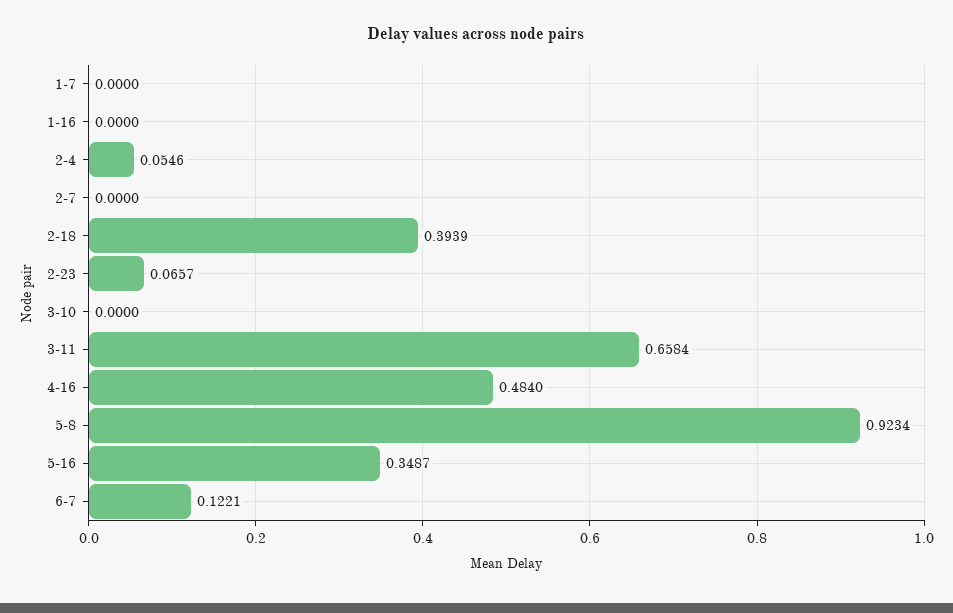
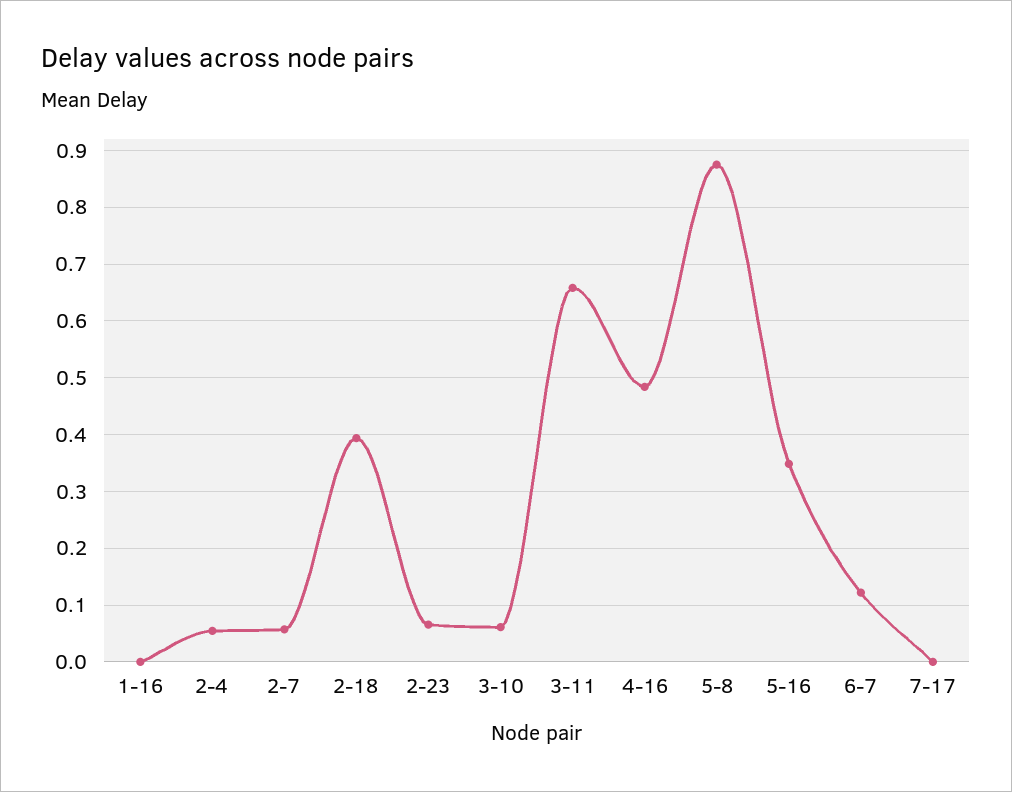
1-7: 0 -> none
2-7: 0 -> 0.06
3-10: 0 -> 0.06
5-8: 0.9234 -> 0.88
7-17: none -> 0

